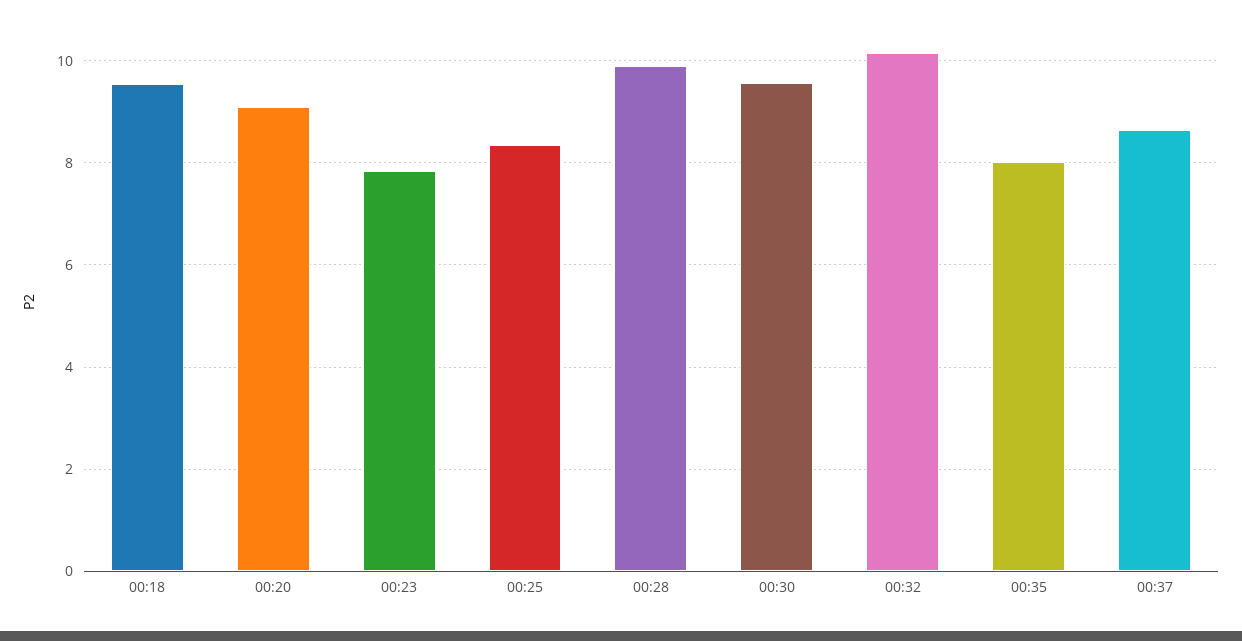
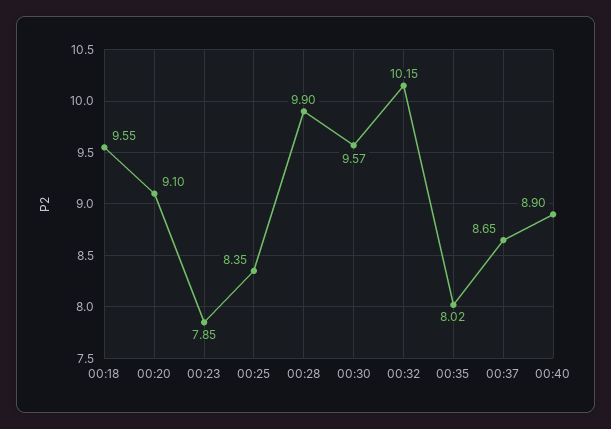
00:40: none -> 8.9

